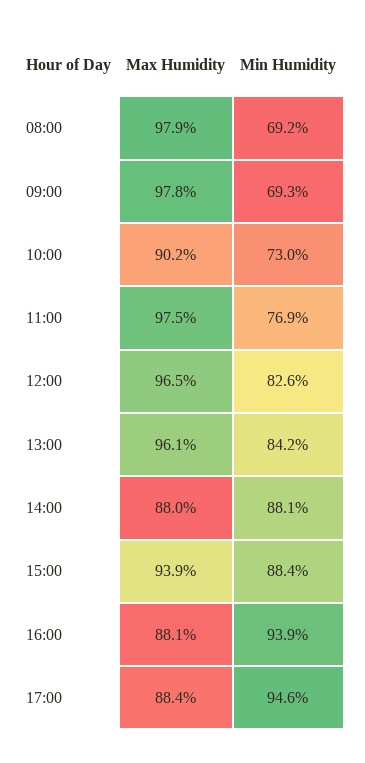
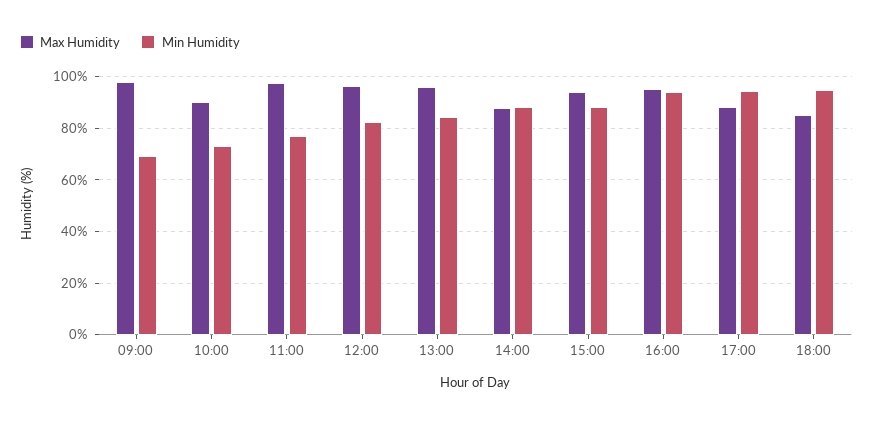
Max Humidity, 08:00: 97.9 -> none
Min Humidity, 08:00: 69.2 -> none
Max Humidity, 16:00: 88.1 -> 95
Max Humidity, 18:00: none -> 85
Min Humidity, 18:00: none -> 95

